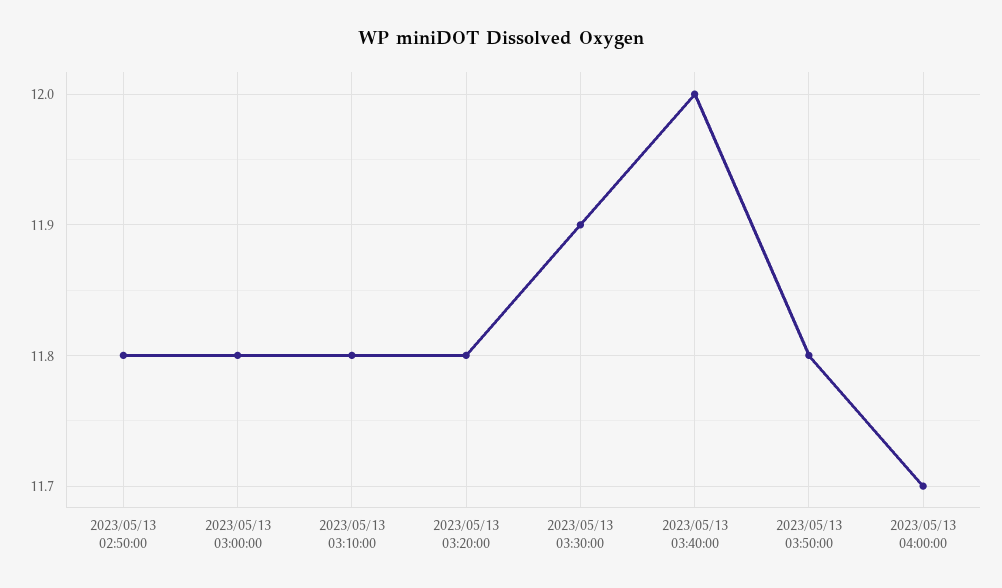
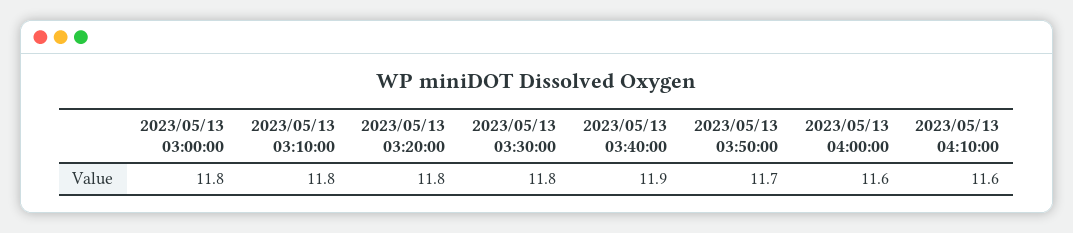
2023/05/13 02:50:00: 11.8 -> none
2023/05/13 03:30:00: 11.9 -> 11.8
2023/05/13 03:40:00: 12 -> 11.9
2023/05/13 03:50:00: 11.8 -> 11.7
2023/05/13 04:00:00: 11.7 -> 11.6
2023/05/13 04:10:00: none -> 11.6

